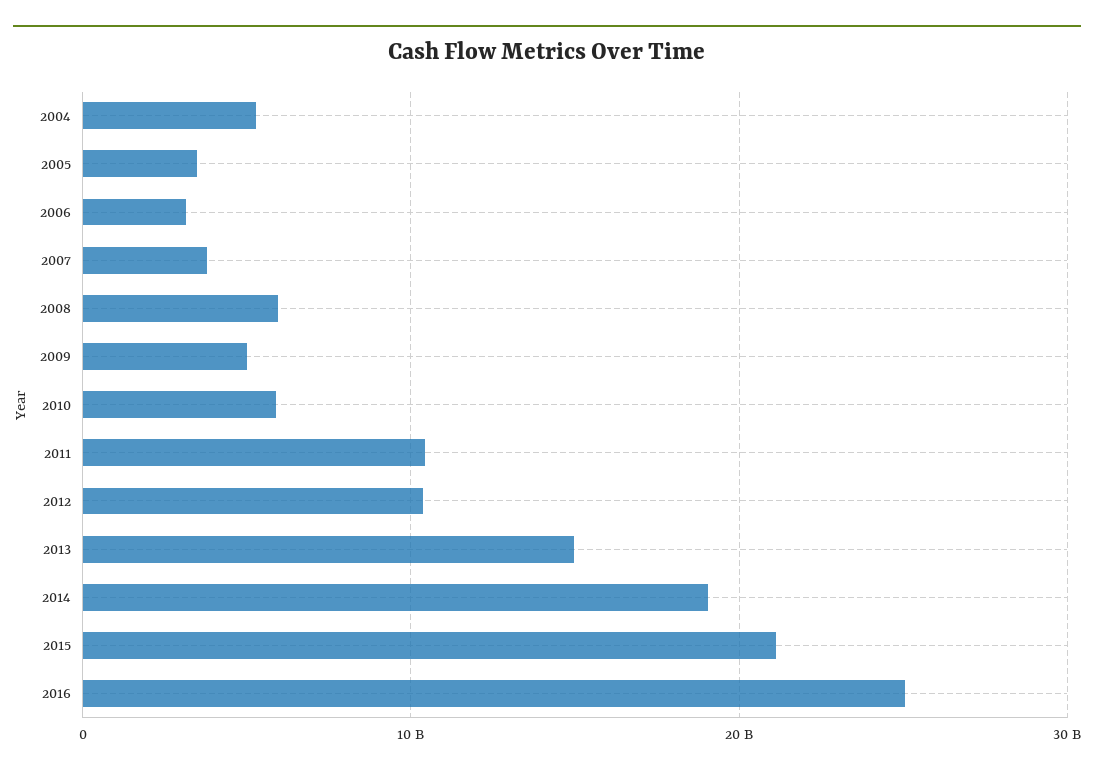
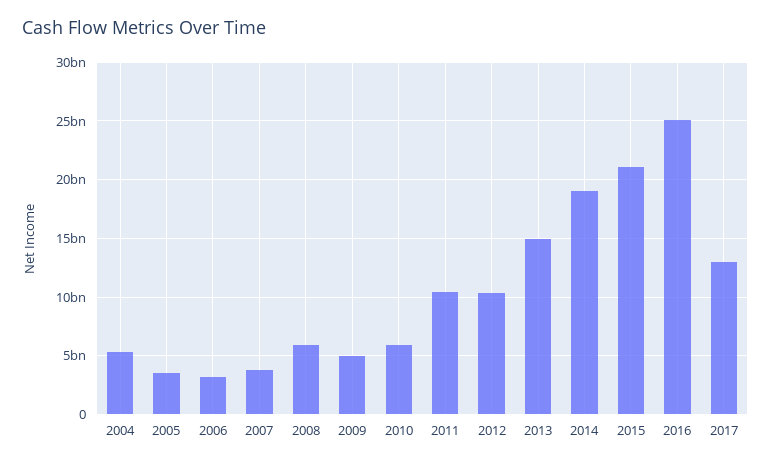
2017: none -> 13000000000

